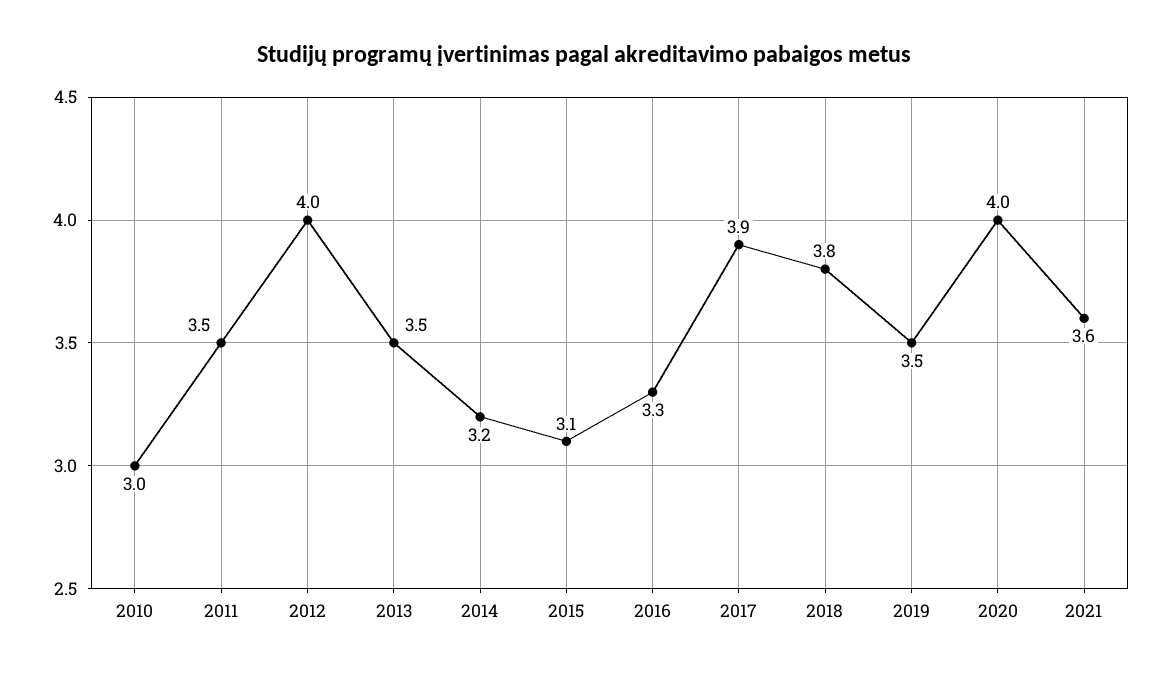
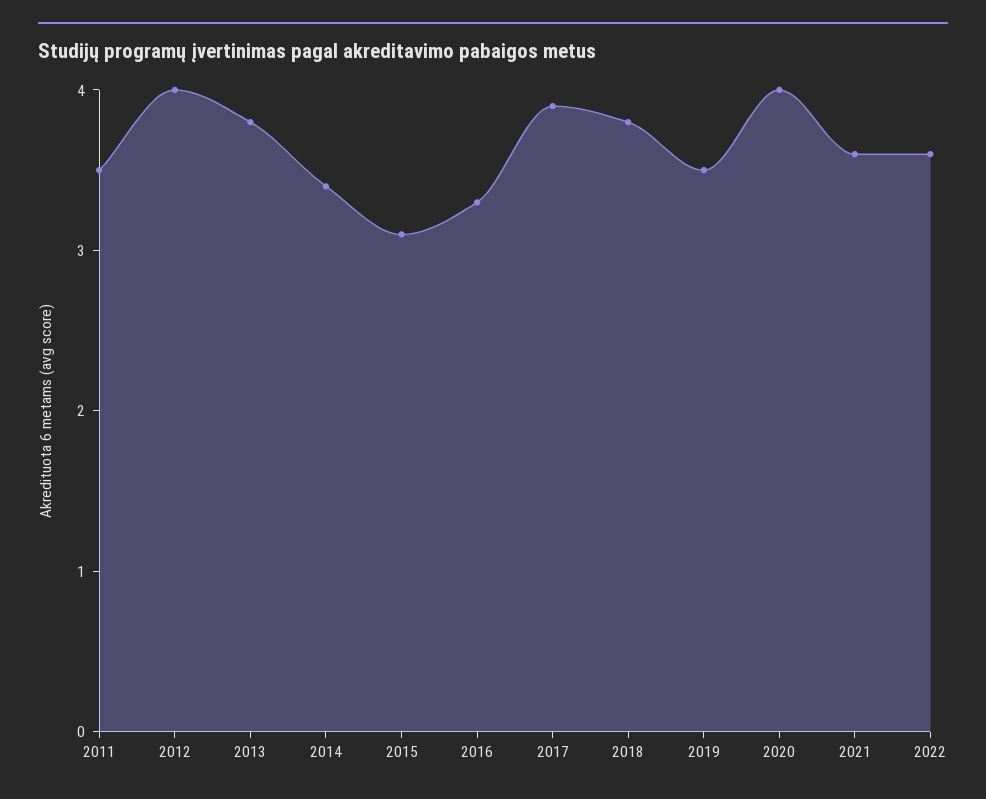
2010: 3 -> none
2013: 3.5 -> 3.8
2014: 3.2 -> 3.4
2022: none -> 3.6

